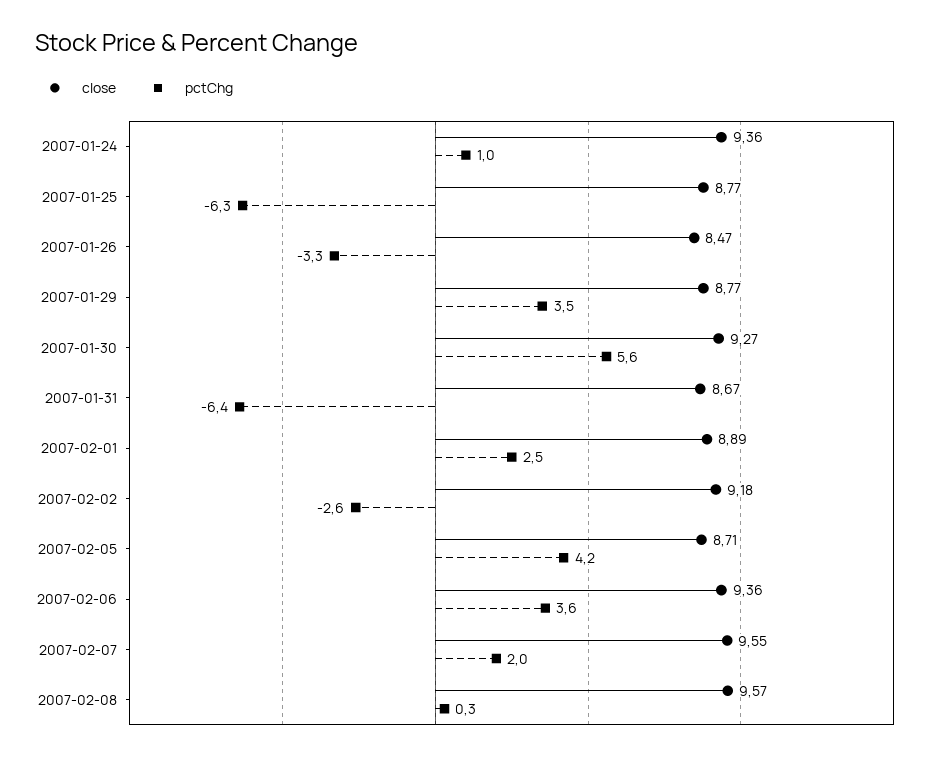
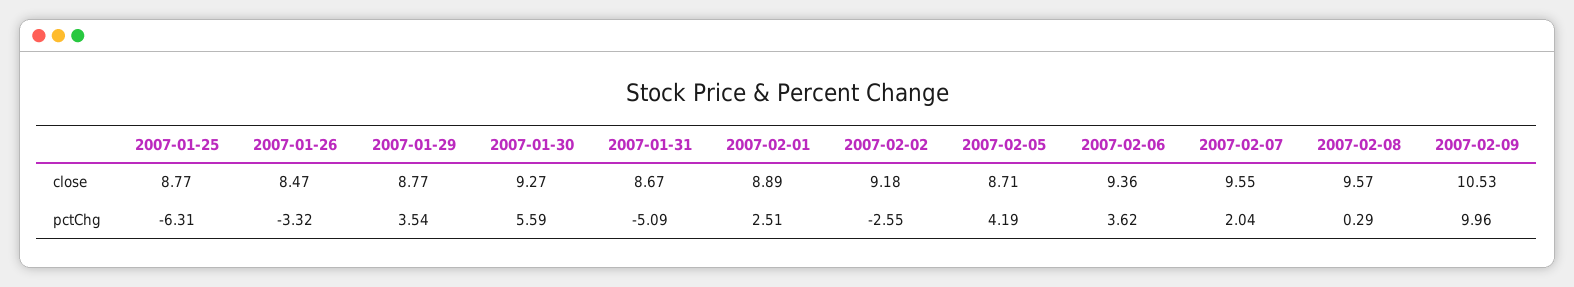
close, 2007-01-24: 9.36 -> none
pctChg, 2007-01-24: 1 -> none
pctChg, 2007-01-31: -6.4 -> -5.09
close, 2007-02-09: none -> 10.53
pctChg, 2007-02-09: none -> 9.96

